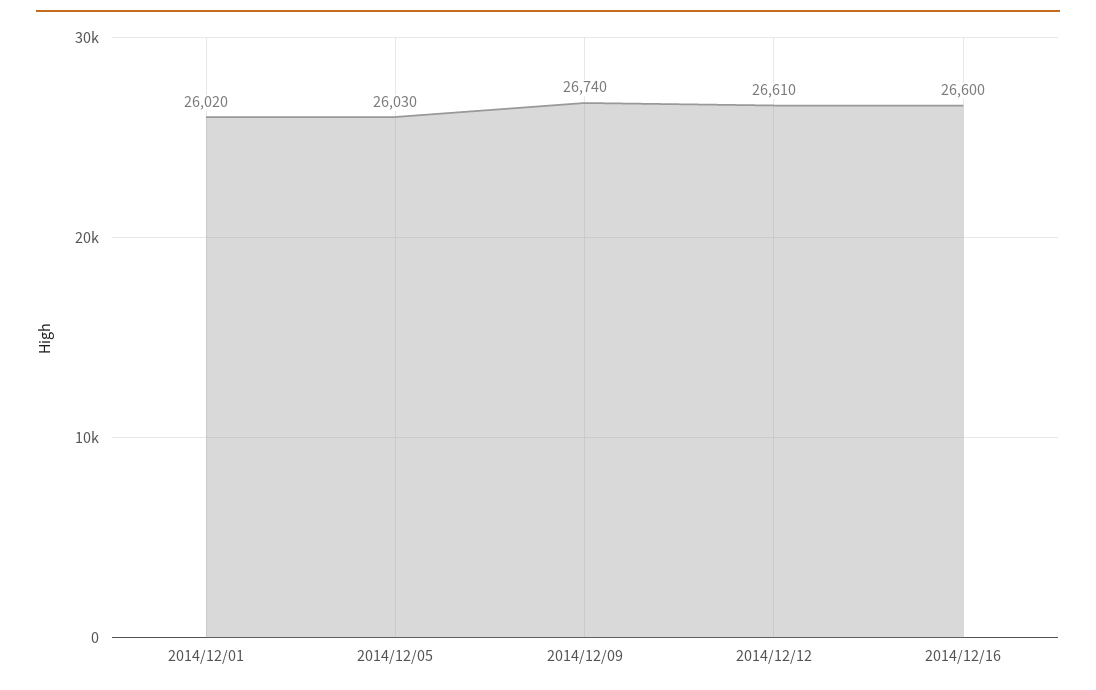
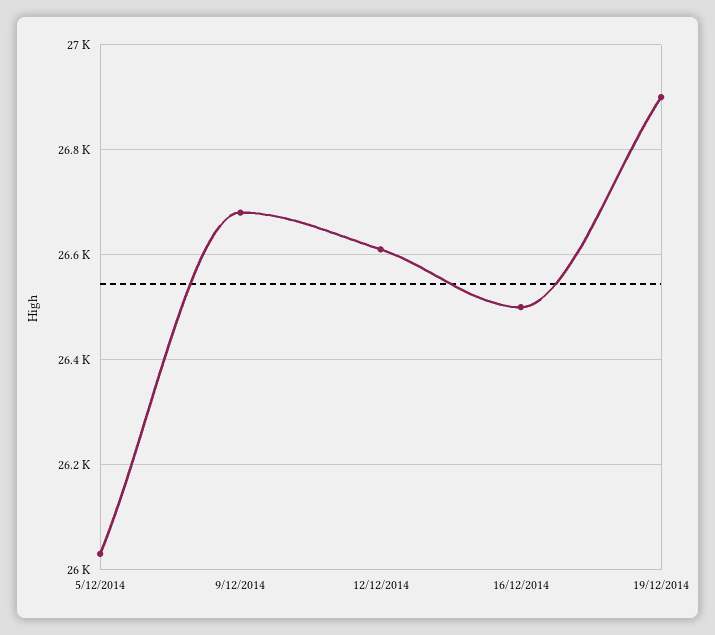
2014/12/01: 26020 -> none
2014/12/09: 26740 -> 26680
2014/12/16: 26600 -> 26500
19/12/2014: none -> 26900

